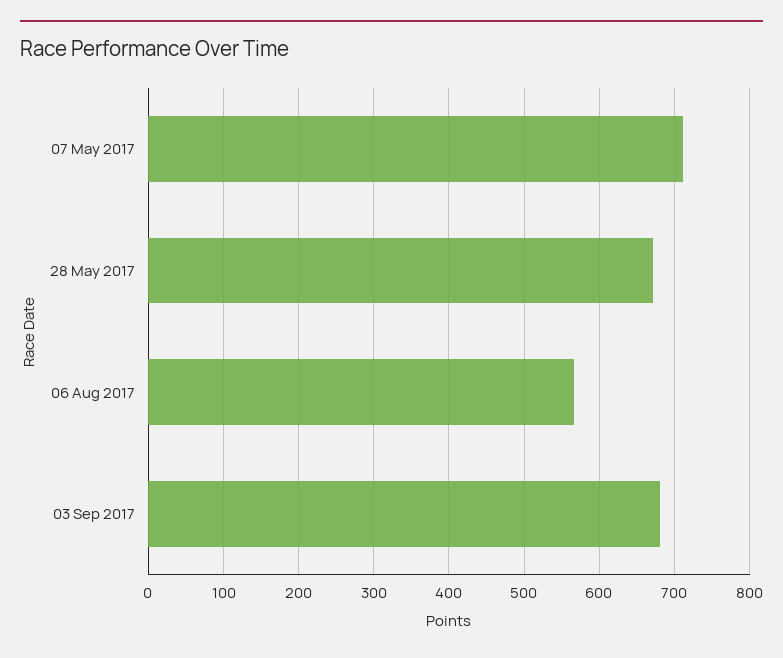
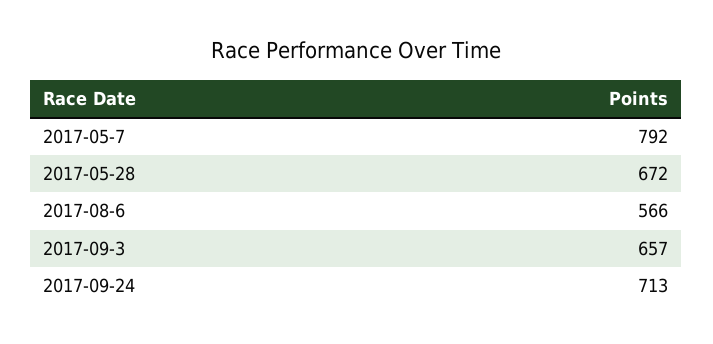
07 May 2017: 710 -> 792
03 Sep 2017: 680 -> 657
2017-09-24: none -> 713

